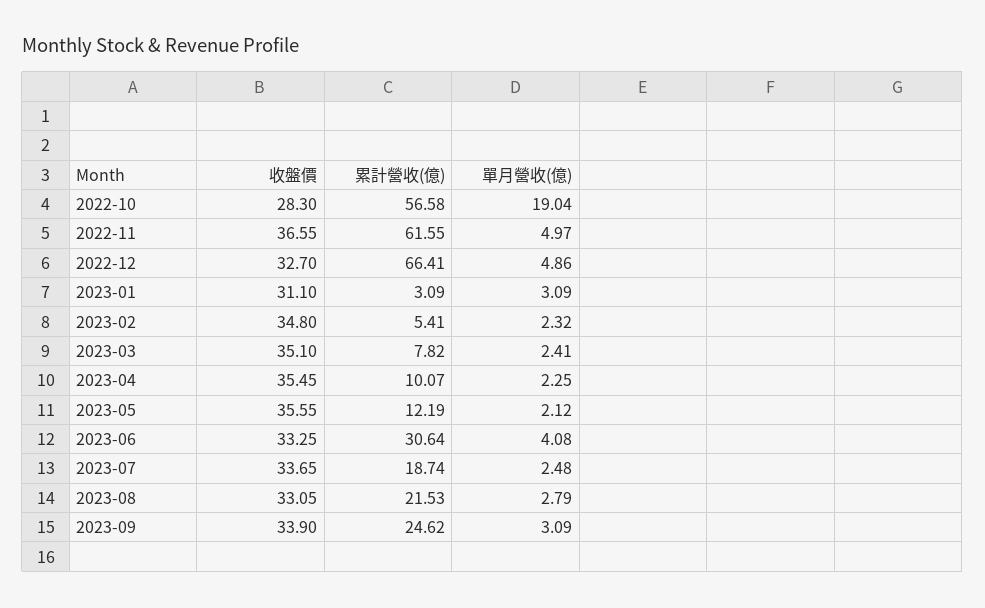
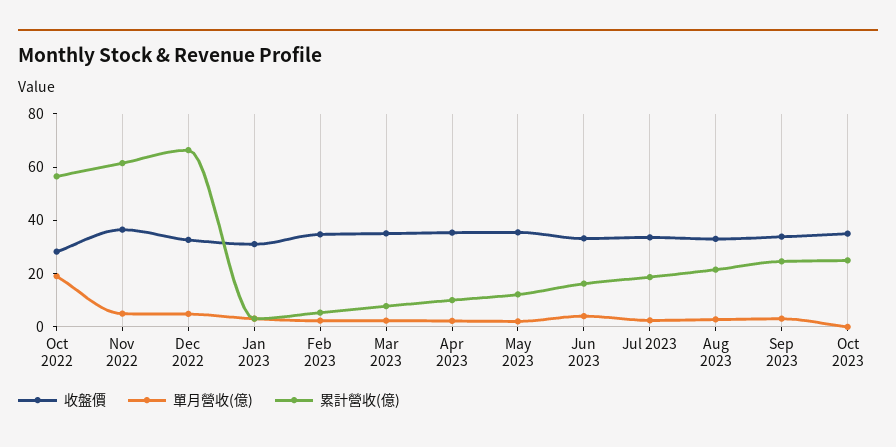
累計營收(億), 2023-06: 30.64 -> 15
收盤價, Oct 2023: none -> 35
單月營收(億), Oct 2023: none -> 0
累計營收(億), Oct 2023: none -> 25

